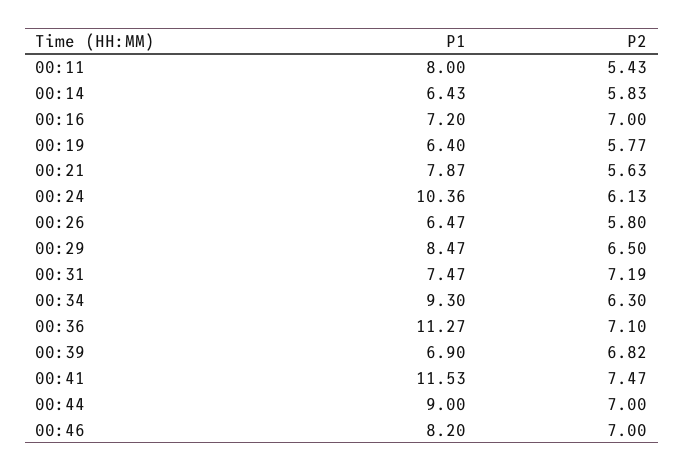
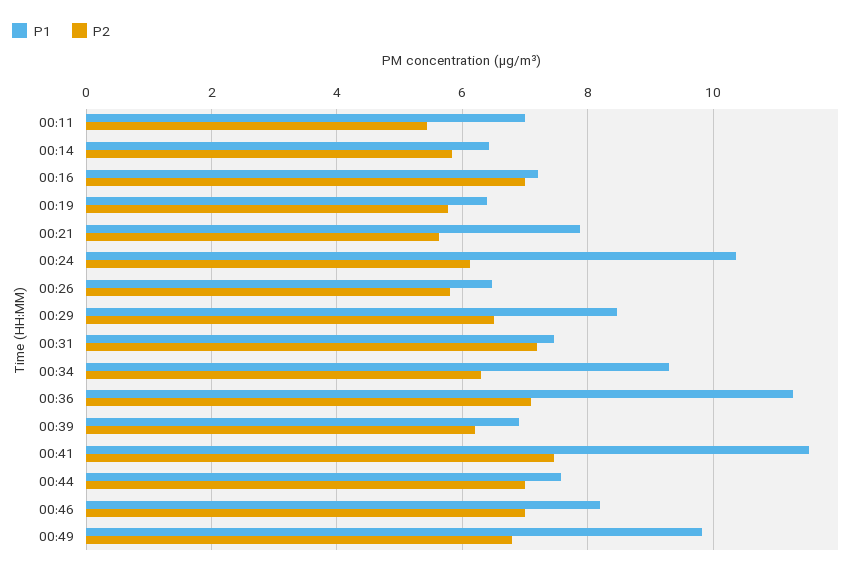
P1, 00:11: 8 -> 7
P2, 00:39: 6.82 -> 6.2
P1, 00:44: 9 -> 7.6
P1, 00:49: none -> 9.8
P2, 00:49: none -> 6.8

